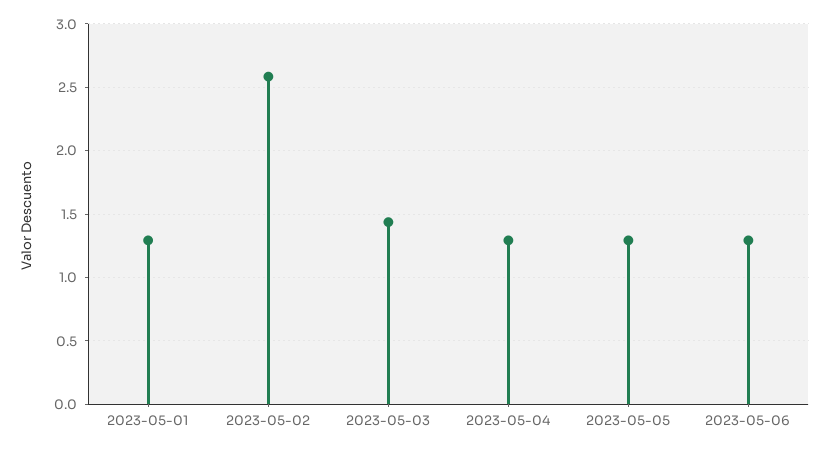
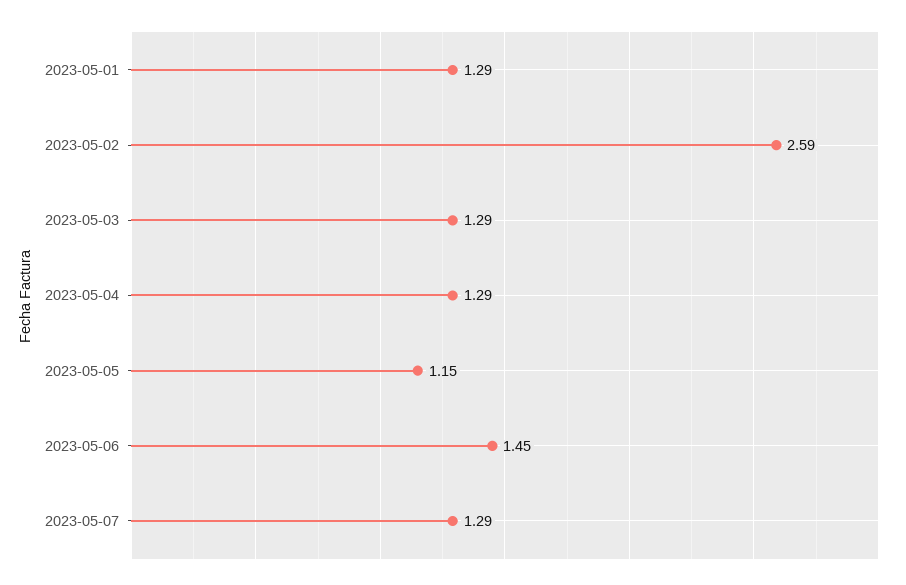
2023-05-03: 1.45 -> 1.29
2023-05-05: 1.3 -> 1.15
2023-05-06: 1.3 -> 1.45
2023-05-07: none -> 1.29

